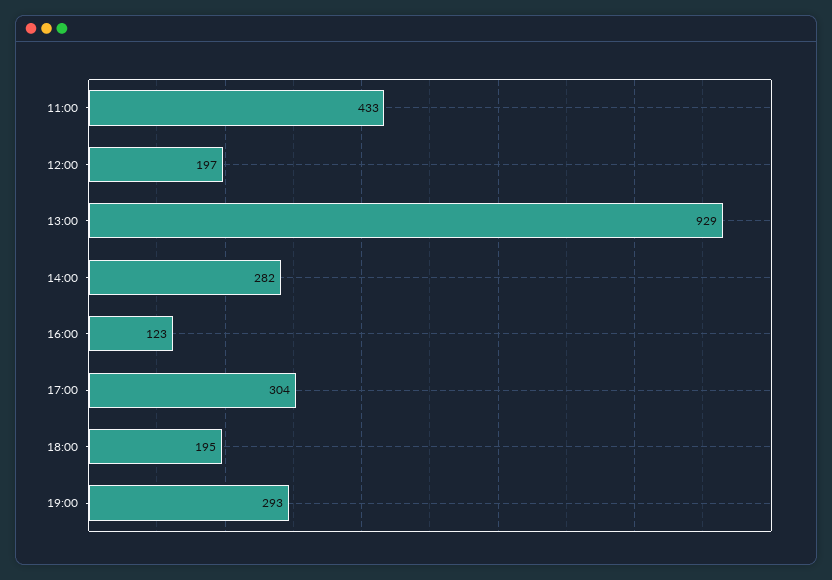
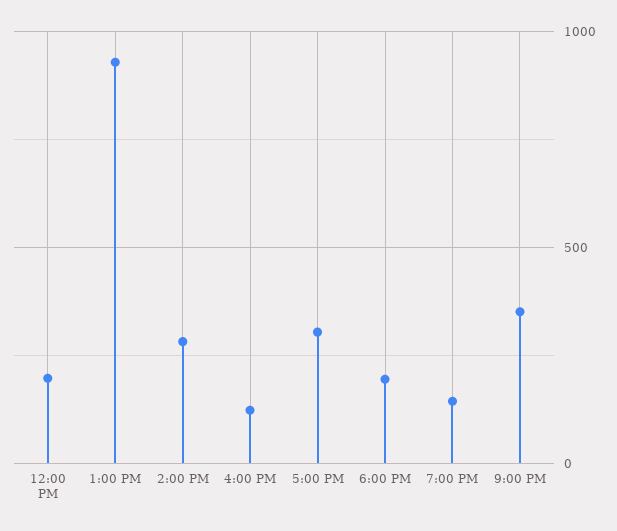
11:00: 433 -> none
19:00: 293 -> 150
9:00 PM: none -> 350

